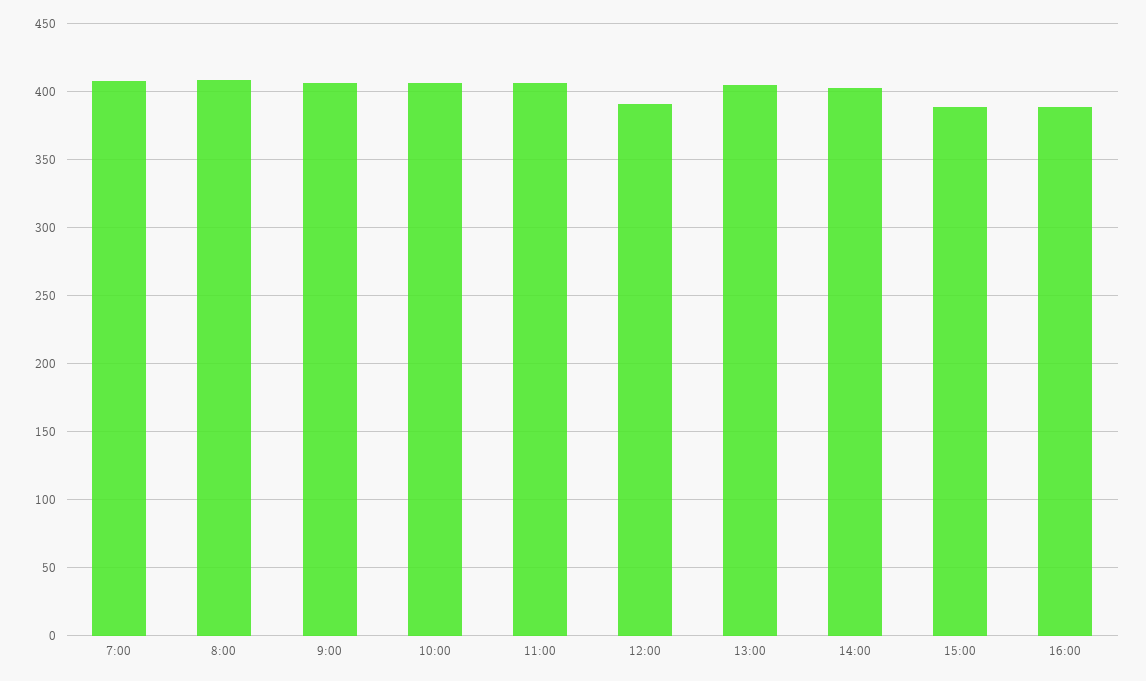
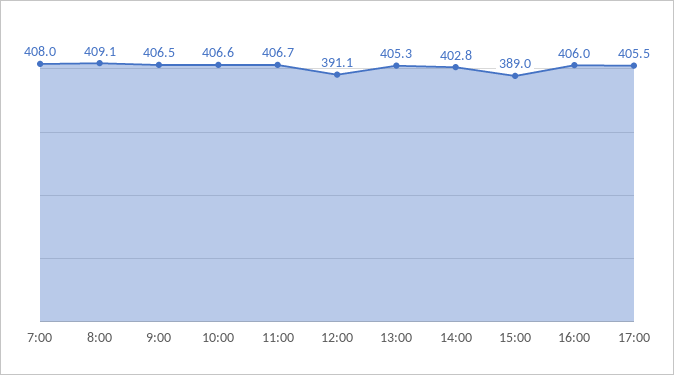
16:00: 390 -> 406
17:00: none -> 405.5

